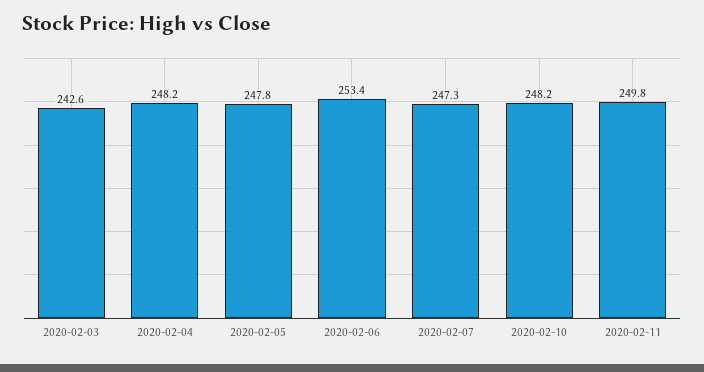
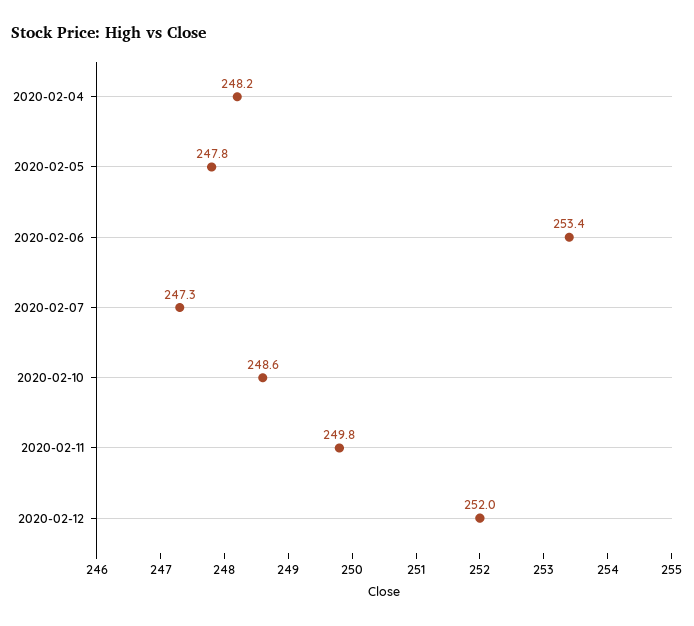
2020-02-03: 242.6 -> none
2020-02-10: 248.2 -> 248.6
2020-02-12: none -> 252

